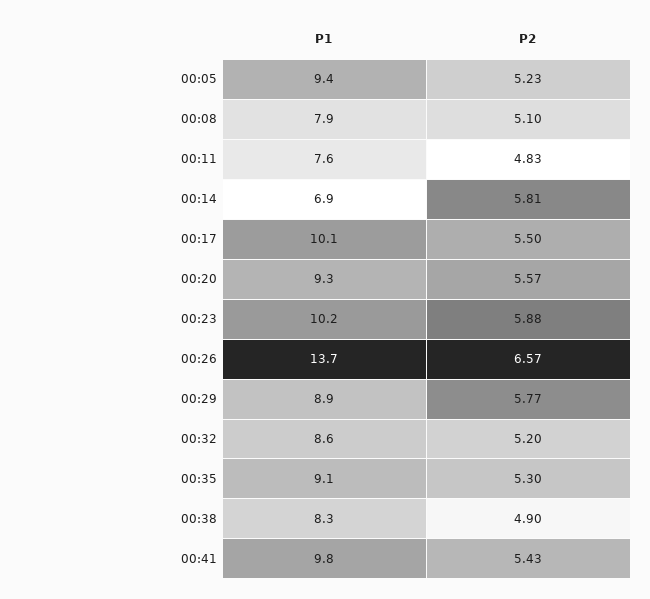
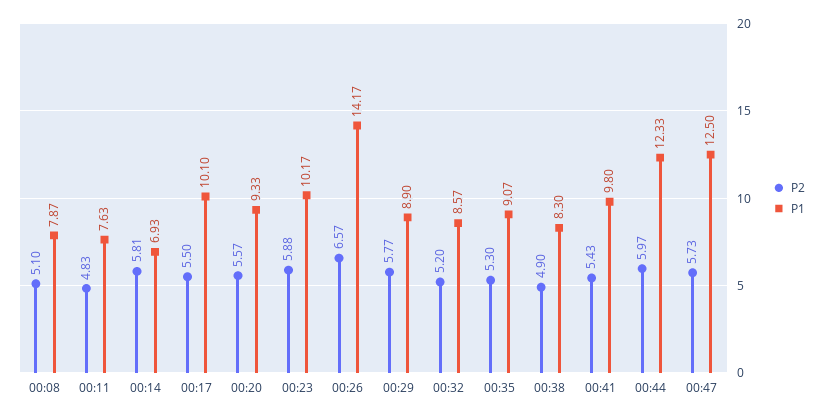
P1, 00:05: 9.4 -> none
P2, 00:05: 5.23 -> none
P1, 00:26: 13.7 -> 14.17
P2, 00:44: none -> 5.97
P1, 00:44: none -> 12.33
P2, 00:47: none -> 5.73
P1, 00:47: none -> 12.5

